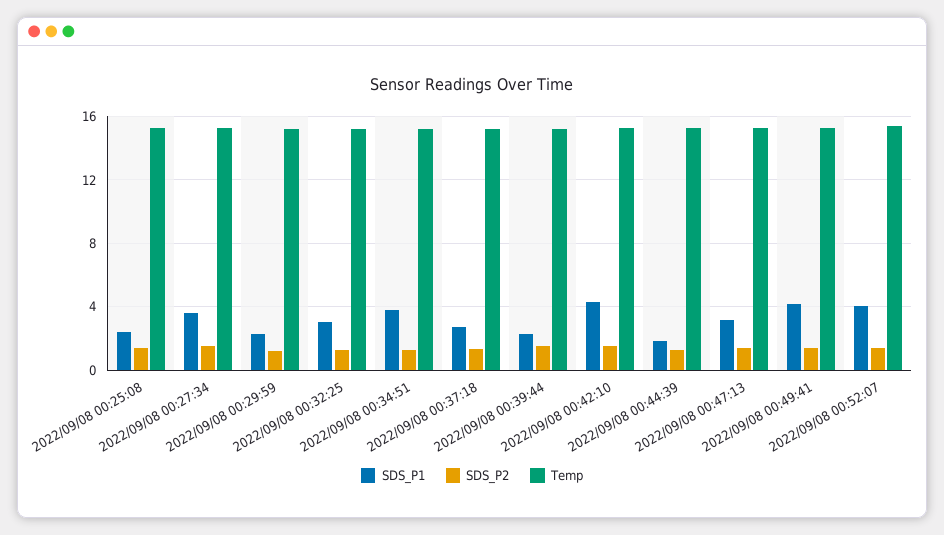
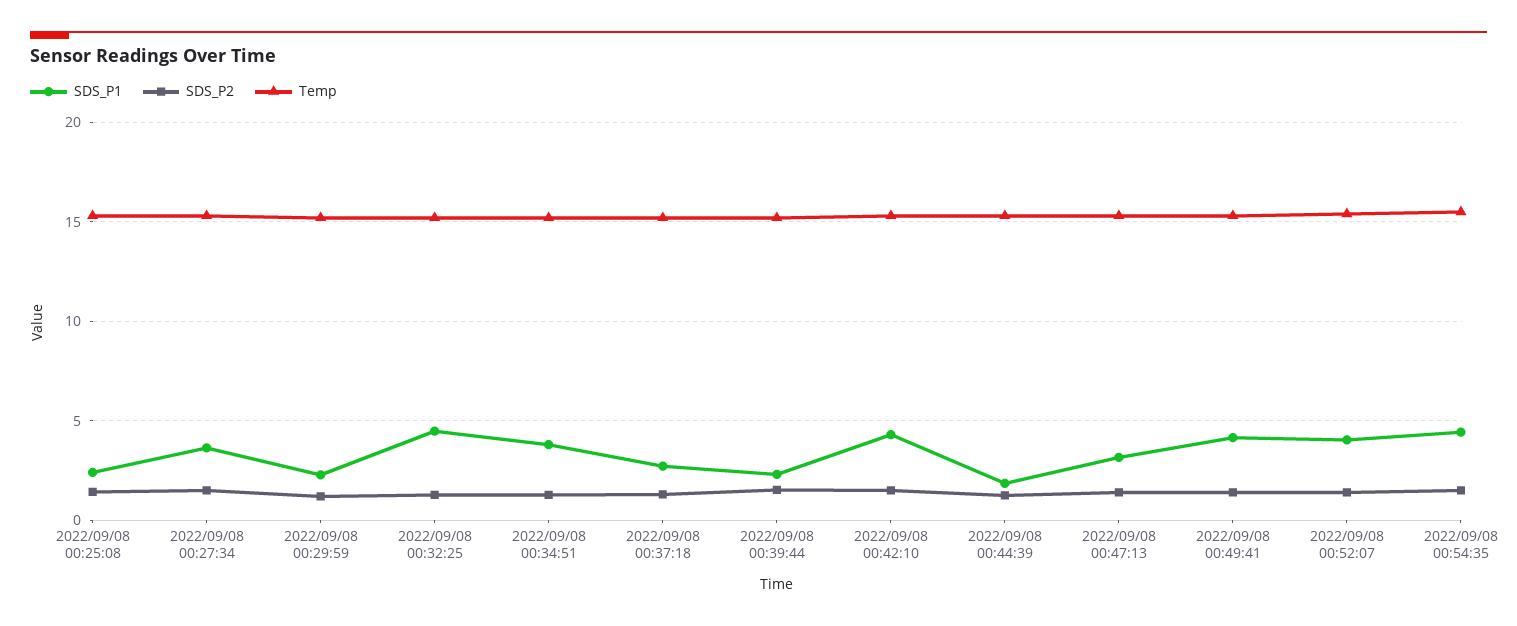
SDS_P1, 2022/09/08 00:32:25: 3 -> 4.5
SDS_P1, 2022/09/08 00:54:35: none -> 4.5
SDS_P2, 2022/09/08 00:54:35: none -> 1.5
Temp, 2022/09/08 00:54:35: none -> 15.5

